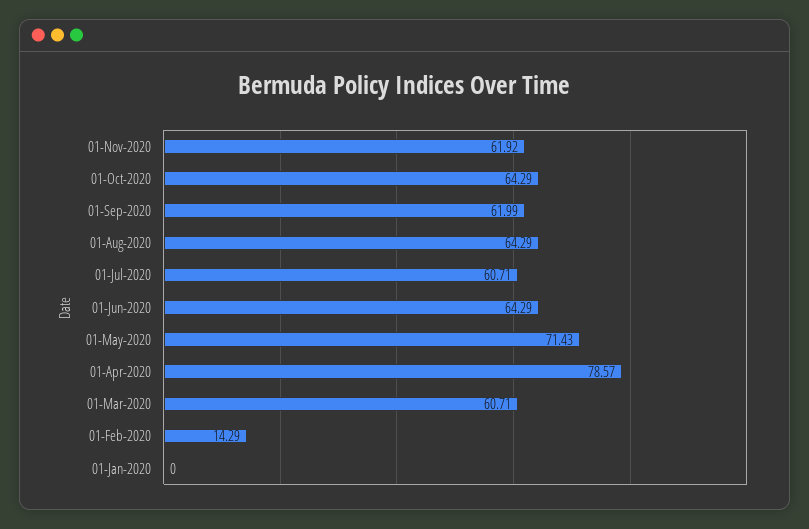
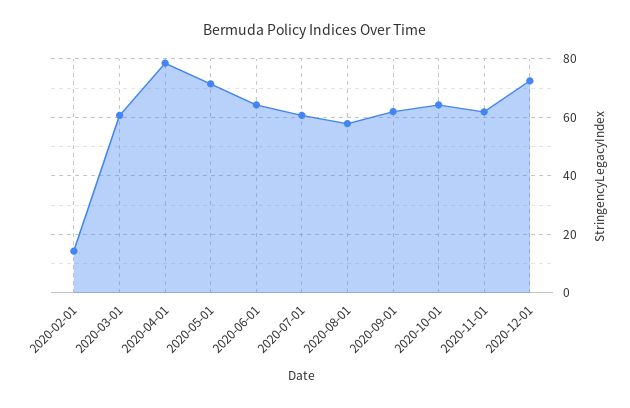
01-Aug-2020: 64.29 -> 57.5
01-Jan-2020: 0 -> none
2020-12-01: none -> 72.5

